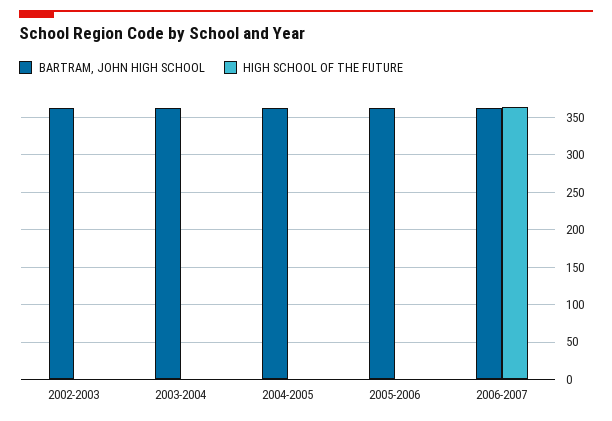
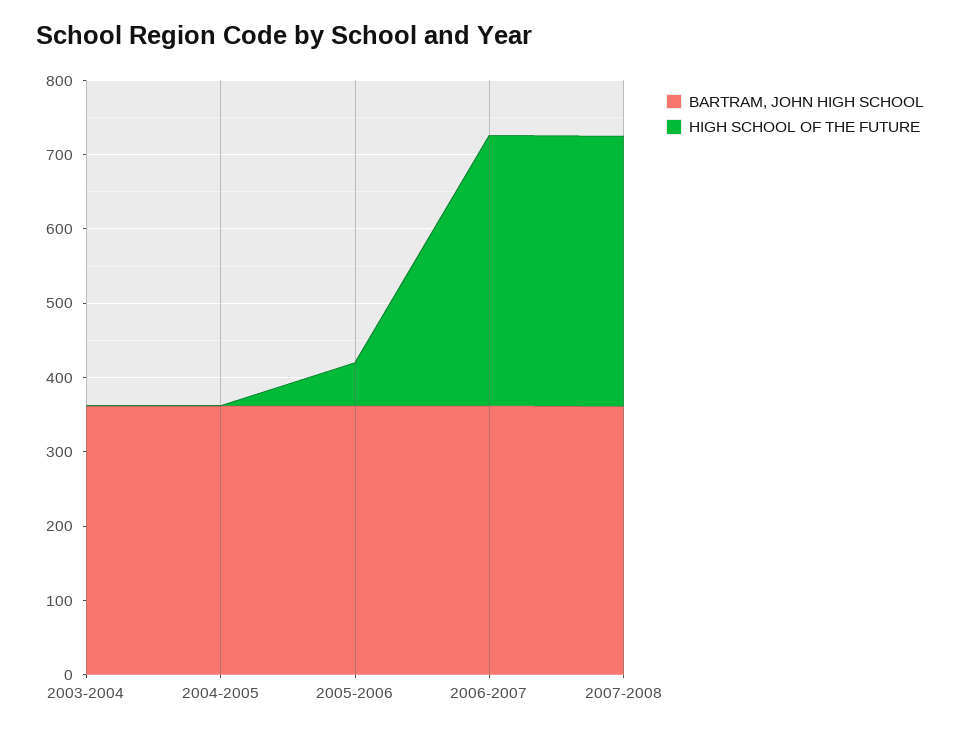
BARTRAM, JOHN HIGH SCHOOL, 2002-2003: 360 -> none
HIGH SCHOOL OF THE FUTURE, 2002-2003: 0 -> none
HIGH SCHOOL OF THE FUTURE, 2005-2006: 0 -> 60
BARTRAM, JOHN HIGH SCHOOL, 2007-2008: none -> 360
HIGH SCHOOL OF THE FUTURE, 2007-2008: none -> 360

